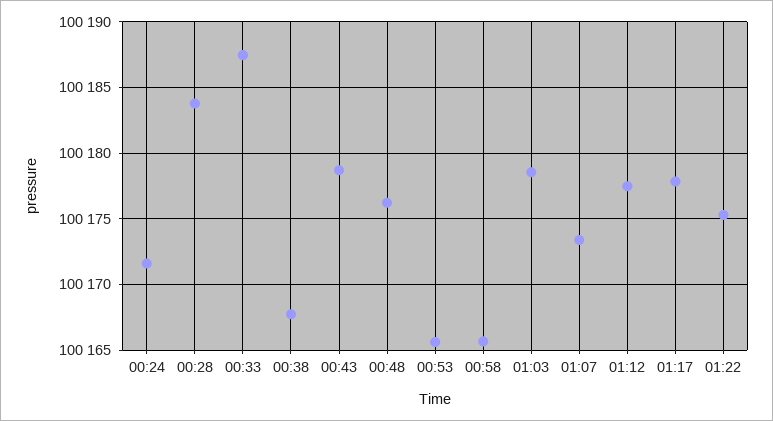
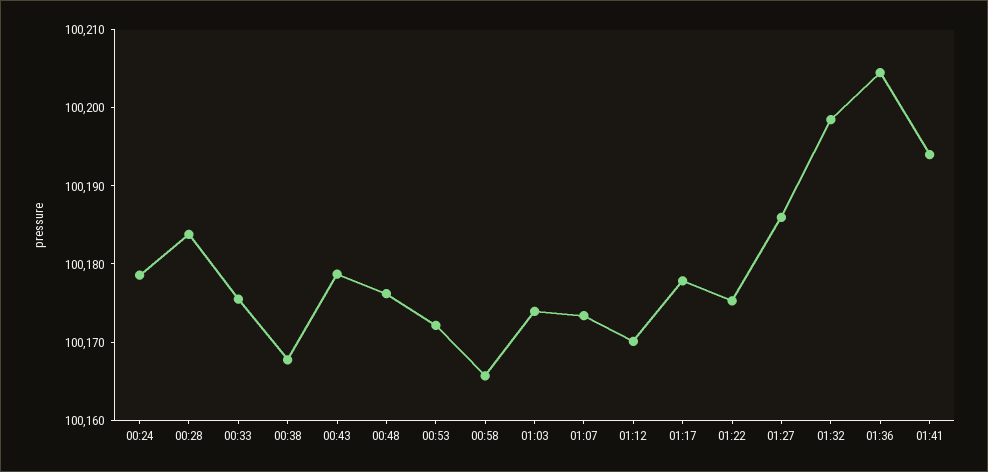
00:24: 100171.5 -> 100178
00:33: 100187.5 -> 100176
00:53: 100165.5 -> 100172
01:03: 100178.5 -> 100174
01:12: 100177.5 -> 100170
01:27: none -> 100186
01:32: none -> 100198
01:36: none -> 100204
01:41: none -> 100194

